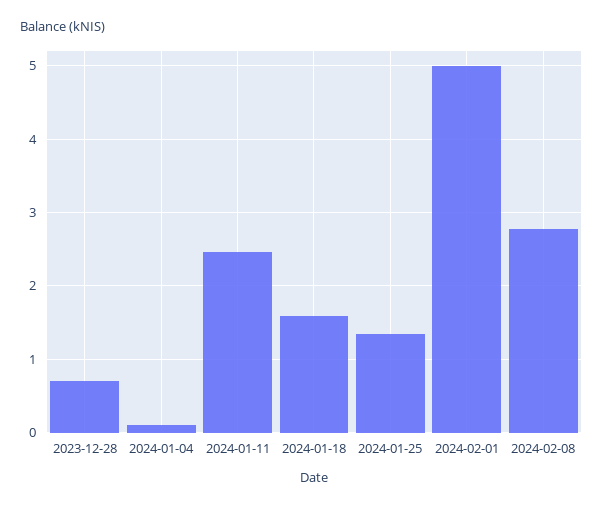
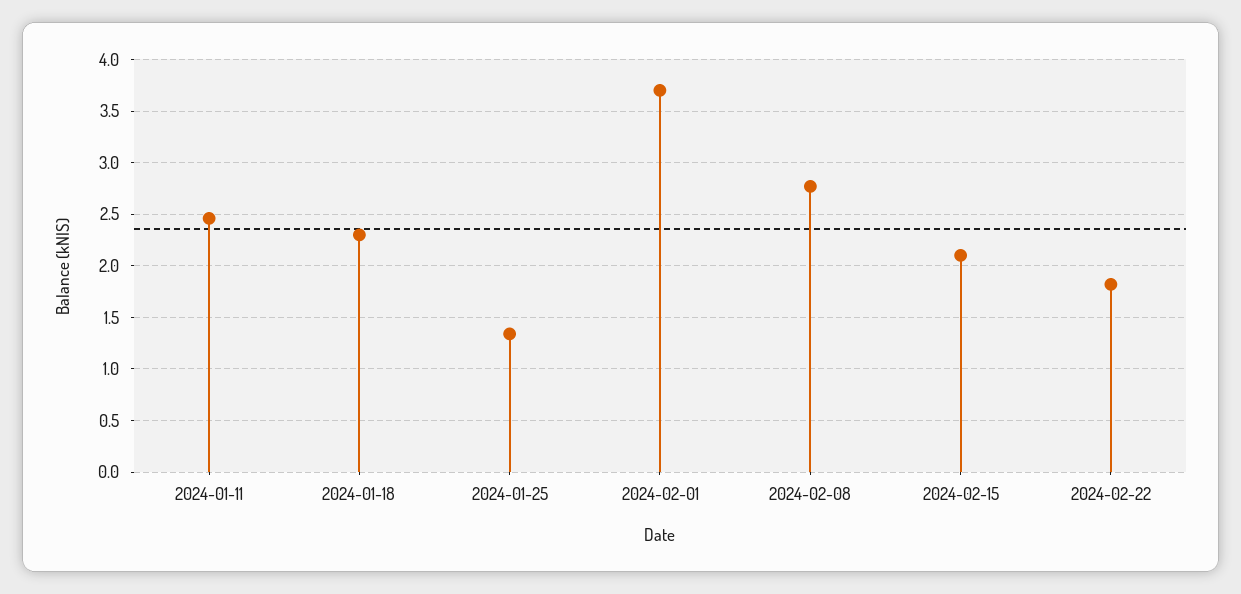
2023-12-28: 0.7 -> none
2024-01-04: 0.1 -> none
2024-01-18: 1.6 -> 2.3
2024-02-01: 5 -> 3.7
2024-02-15: none -> 2.1
2024-02-22: none -> 1.8

